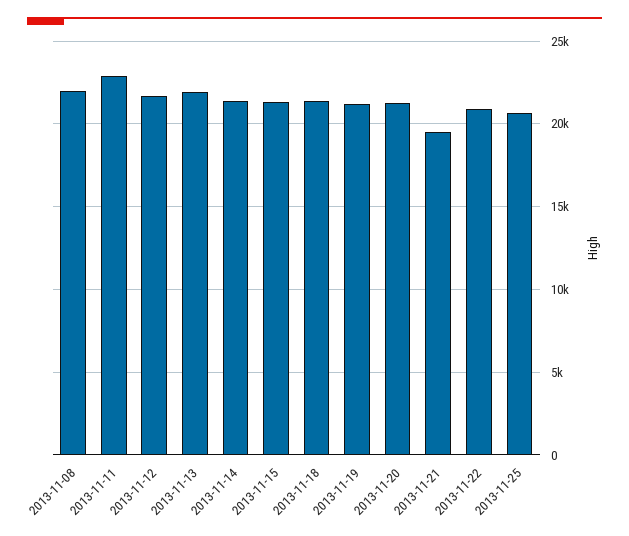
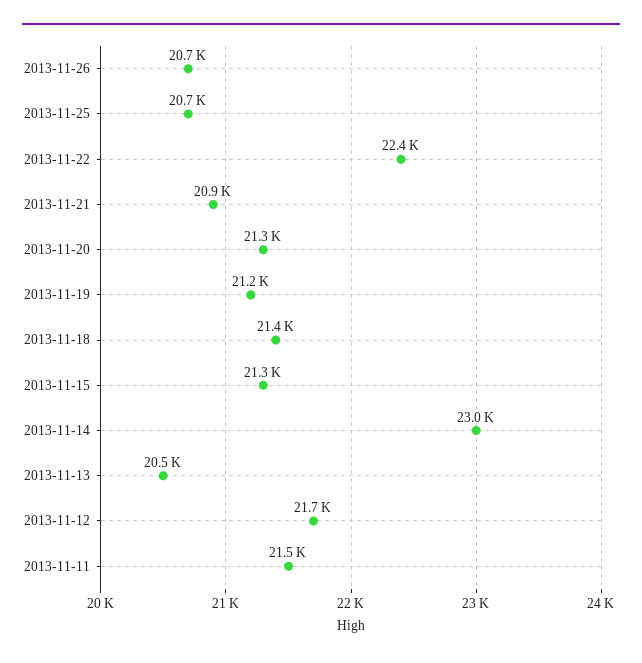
2013-11-08: 22000 -> none
2013-11-11: 23000 -> 21500
2013-11-13: 22000 -> 20500
2013-11-14: 21500 -> 23000
2013-11-21: 19500 -> 20900
2013-11-22: 21000 -> 22400
2013-11-26: none -> 20700

